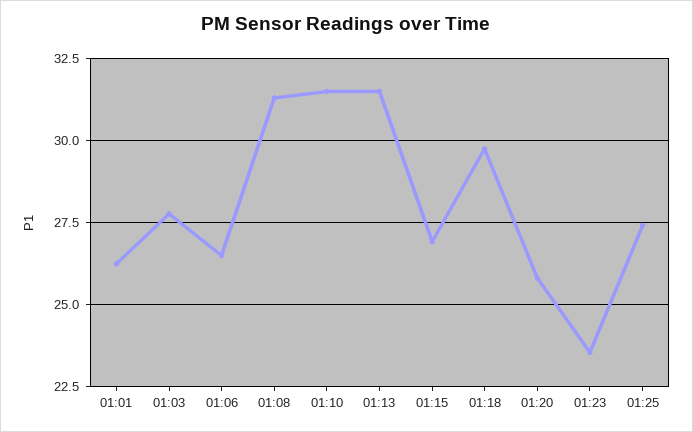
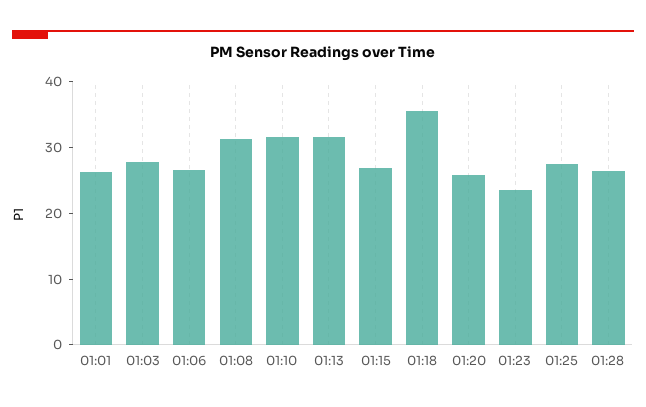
01:18: 29.75 -> 36
01:28: none -> 26

